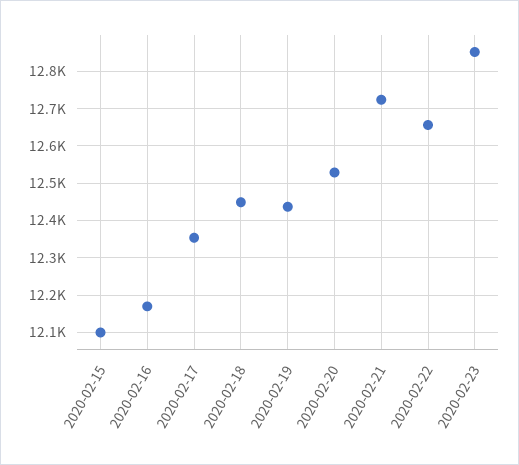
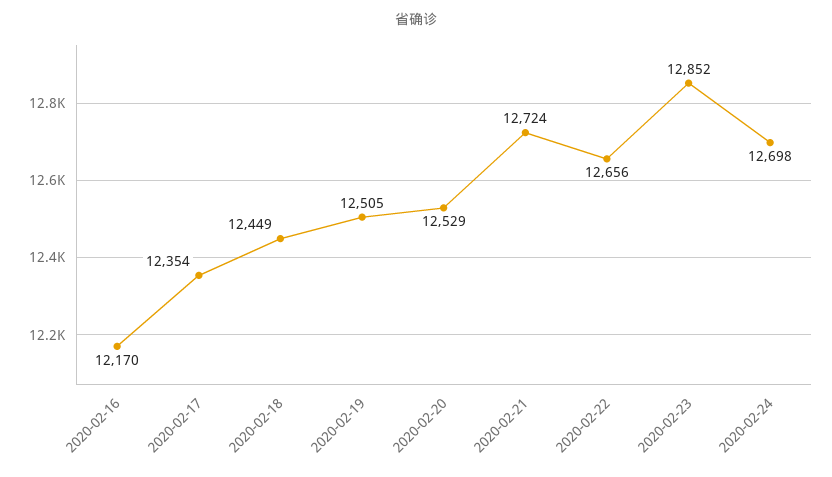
2020-02-15: 12100 -> none
2020-02-19: 12440 -> 12505
2020-02-24: none -> 12698

